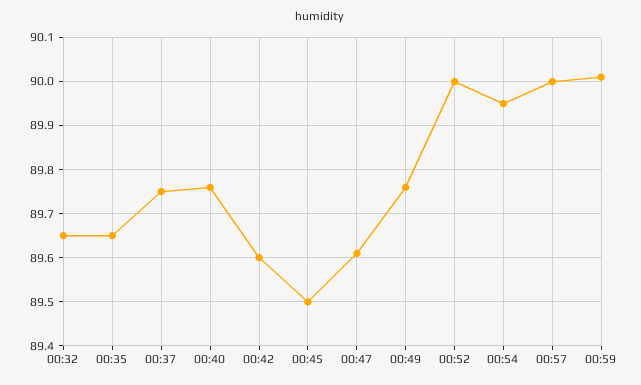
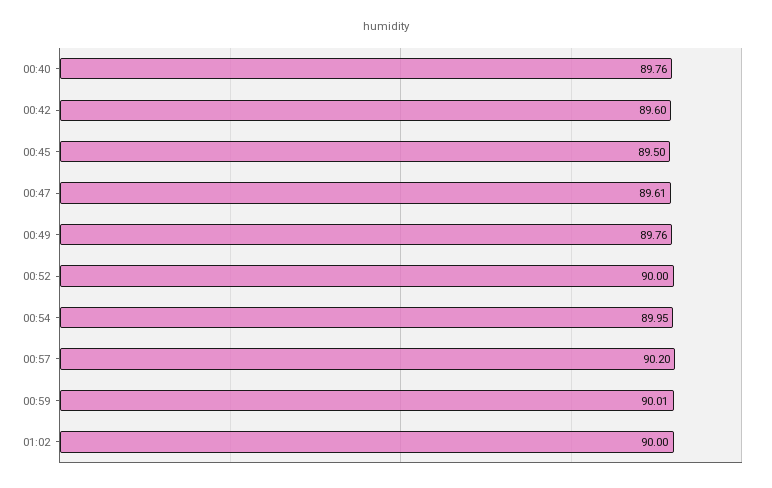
00:32: 89.65 -> none
00:35: 89.65 -> none
00:37: 89.75 -> none
00:57: 90 -> 90.2
01:02: none -> 90

